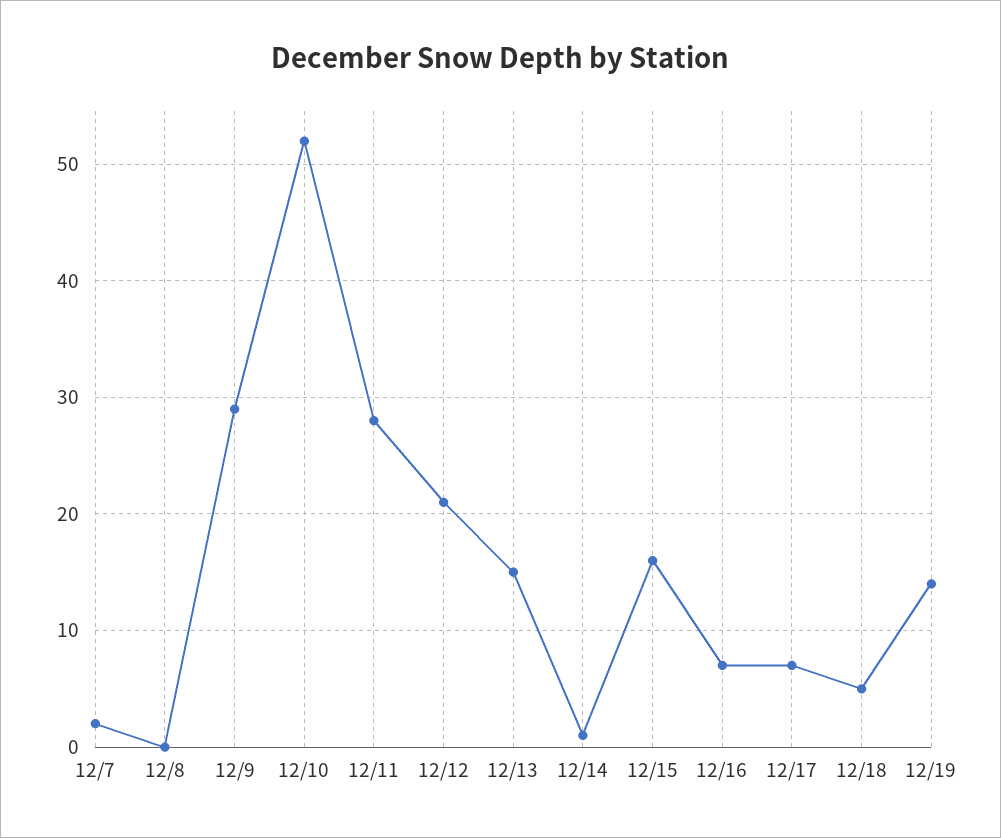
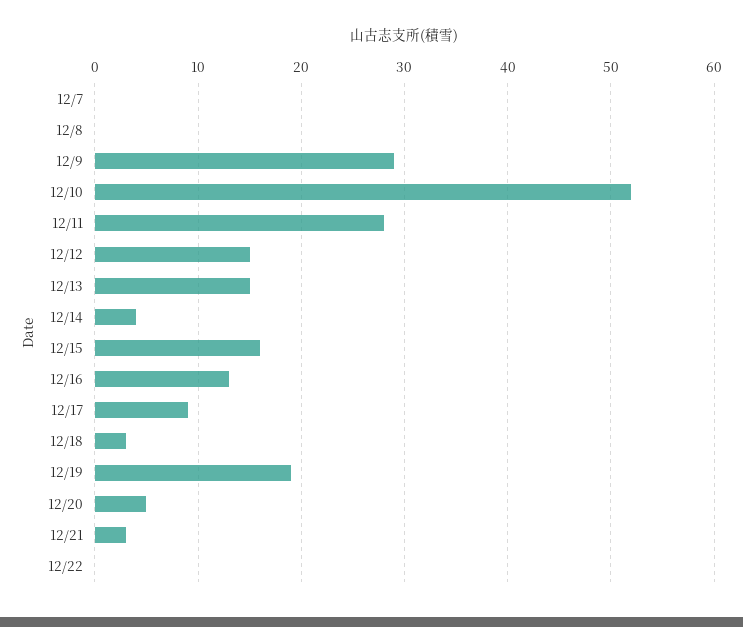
12/7: 2 -> 0
12/12: 21 -> 15
12/14: 1 -> 4
12/16: 7 -> 13
12/17: 7 -> 9
12/18: 5 -> 3
12/19: 14 -> 19
12/20: none -> 5
12/21: none -> 3
12/22: none -> 0

